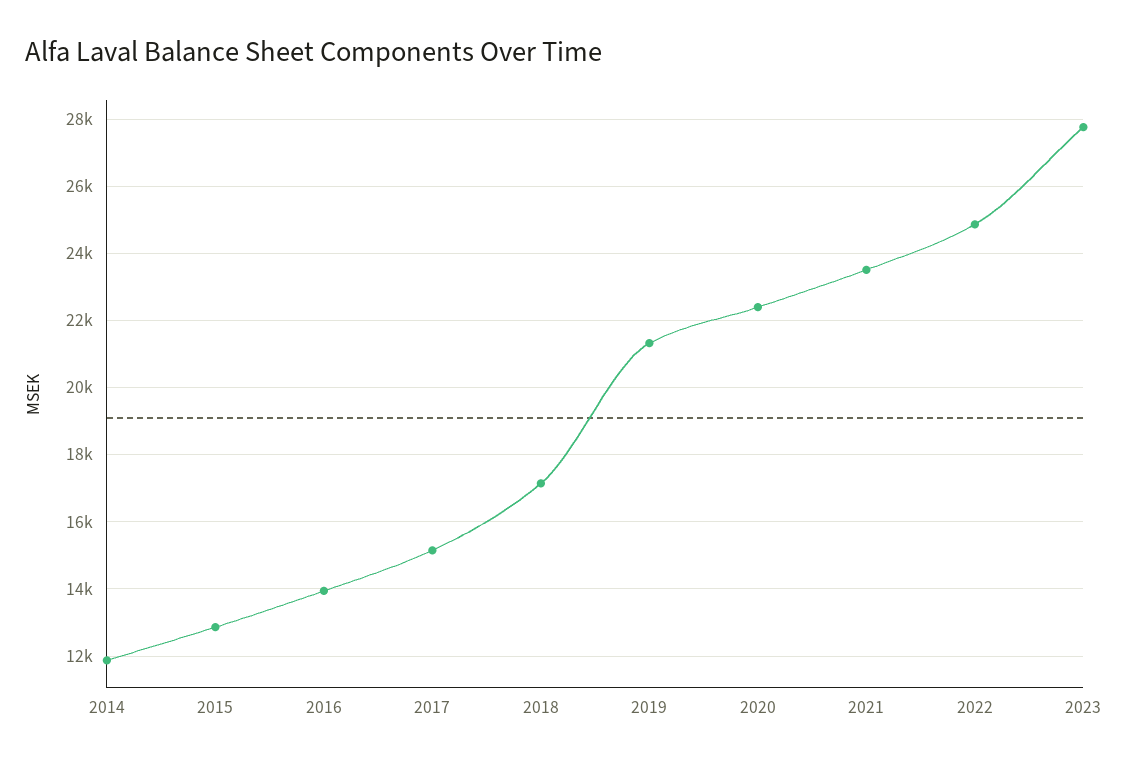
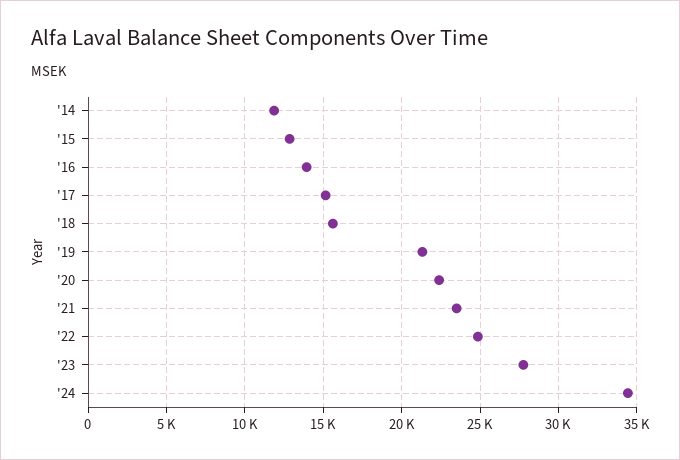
2018: 17200 -> 15500
'24: none -> 34500

